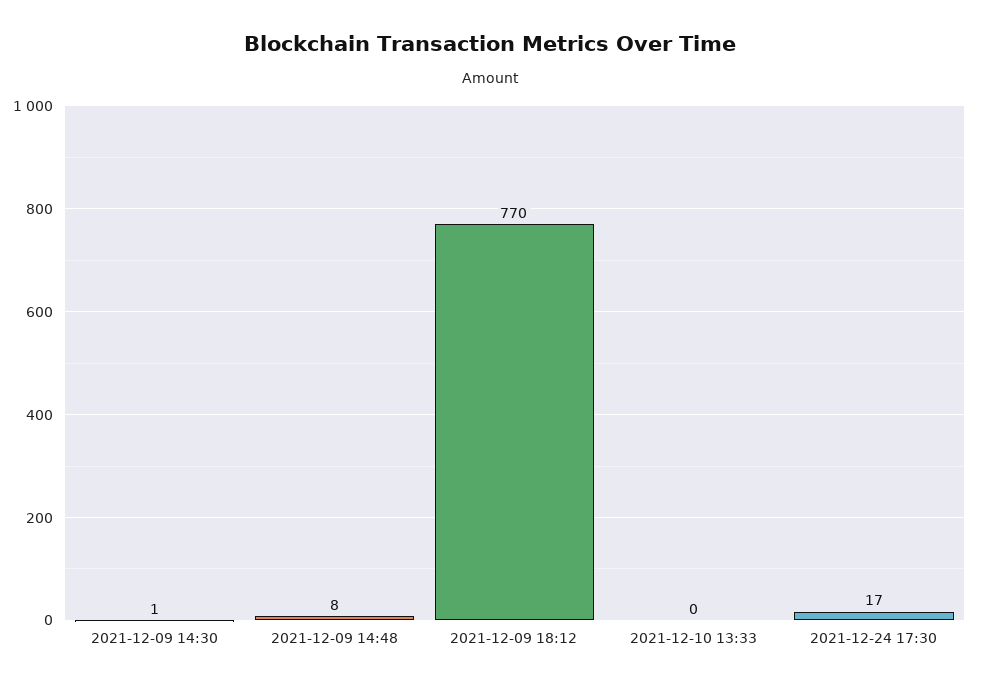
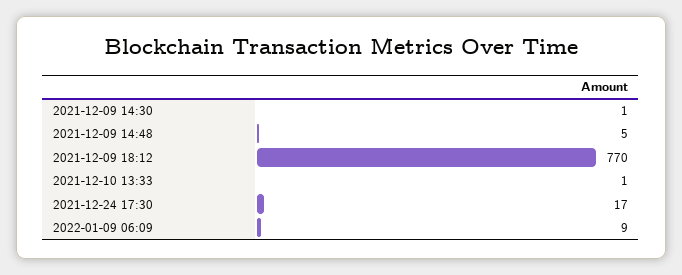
2021-12-09 14:48: 8 -> 5
2021-12-10 13:33: 0 -> 1
2022-01-09 06:09: none -> 9

